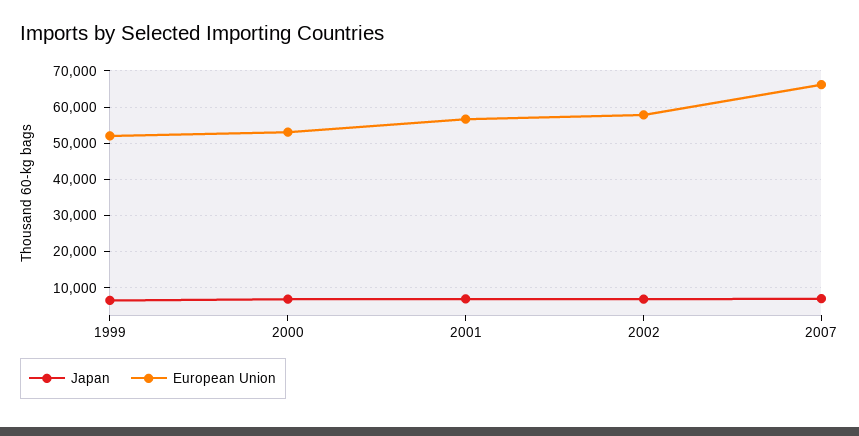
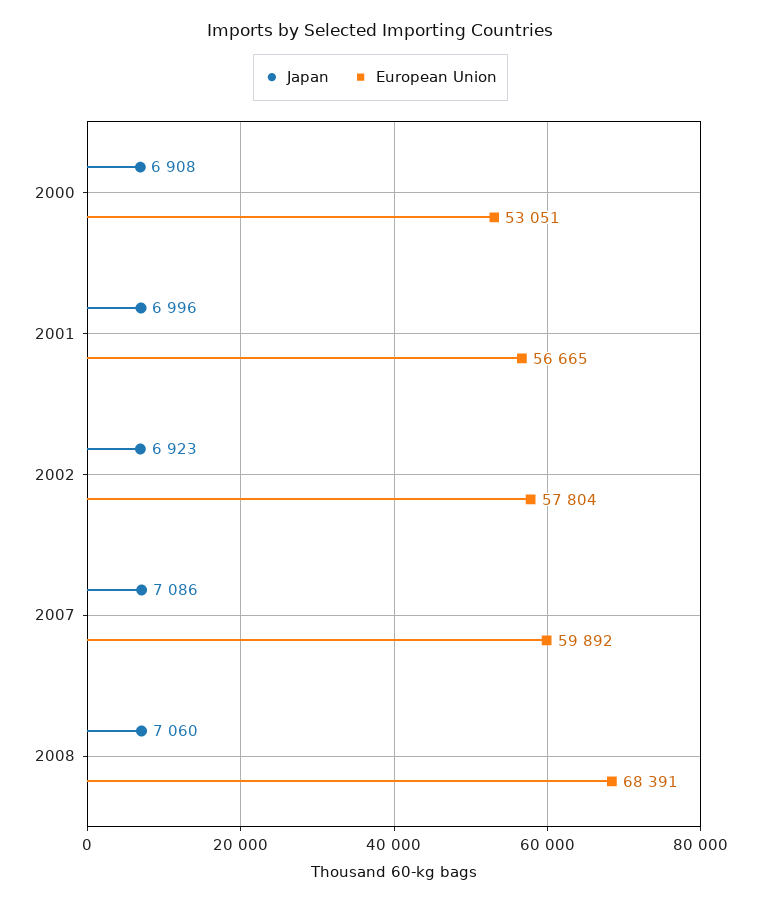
Japan, 1999: 6000 -> none
European Union, 1999: 52000 -> none
European Union, 2007: 66000 -> 59892
Japan, 2008: none -> 7060
European Union, 2008: none -> 68391

